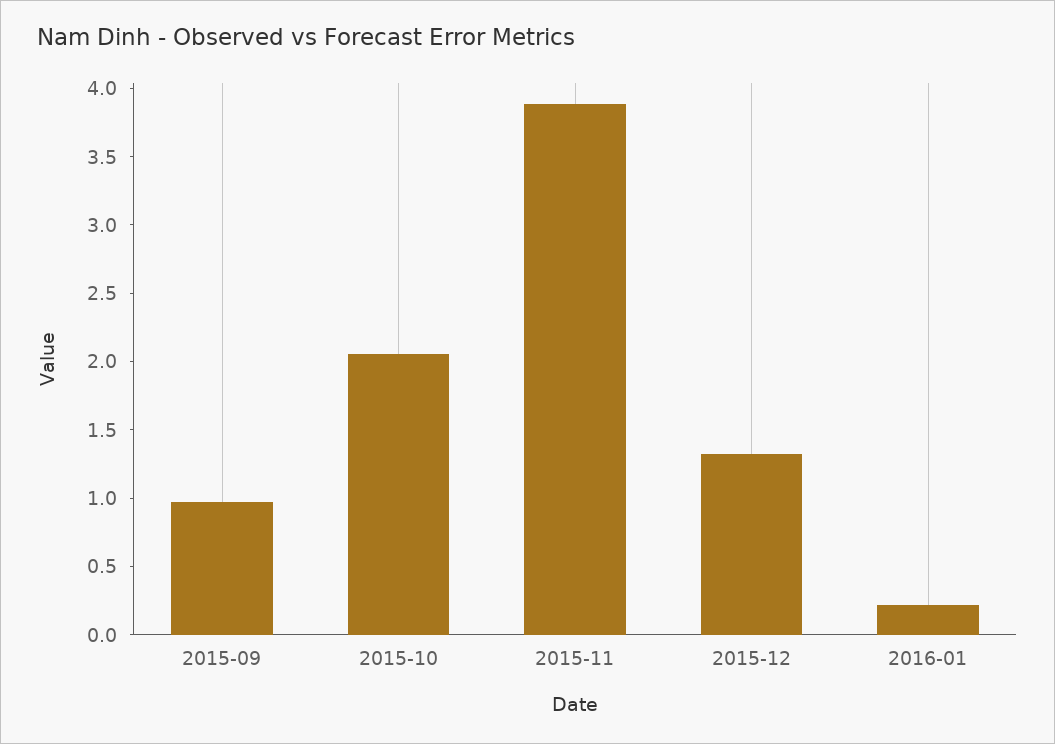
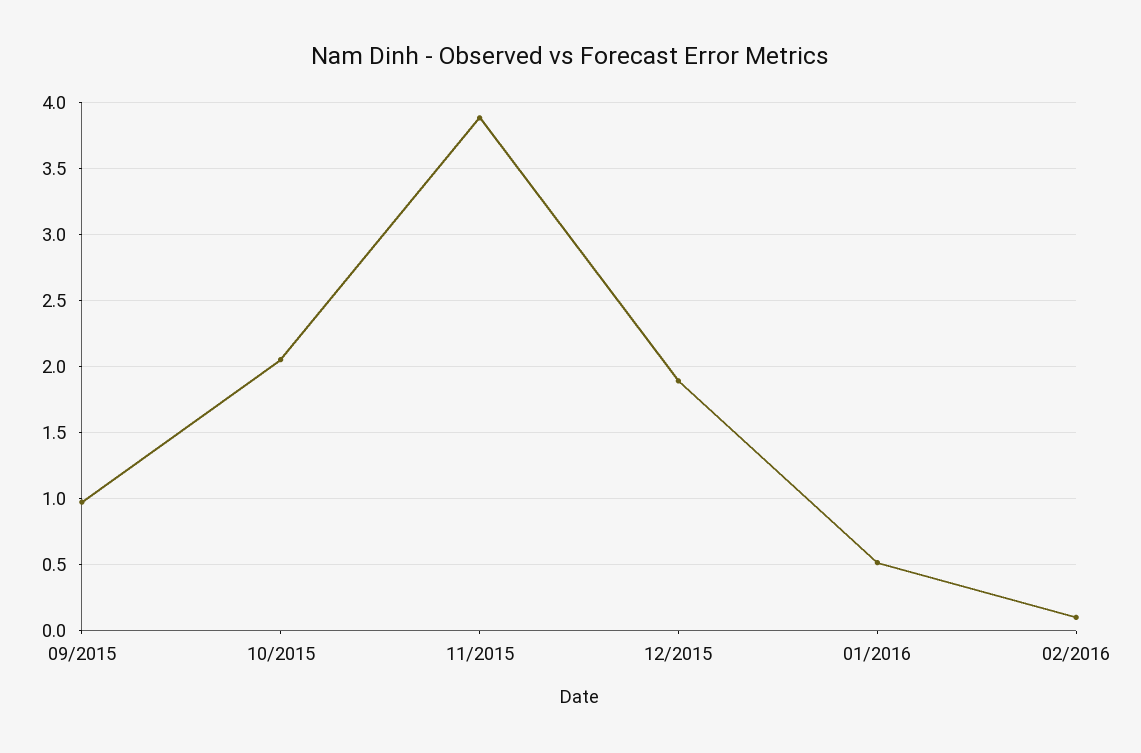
2015-12: 1.3 -> 1.9
2016-01: 0.2 -> 0.5
02/2016: none -> 0.1

